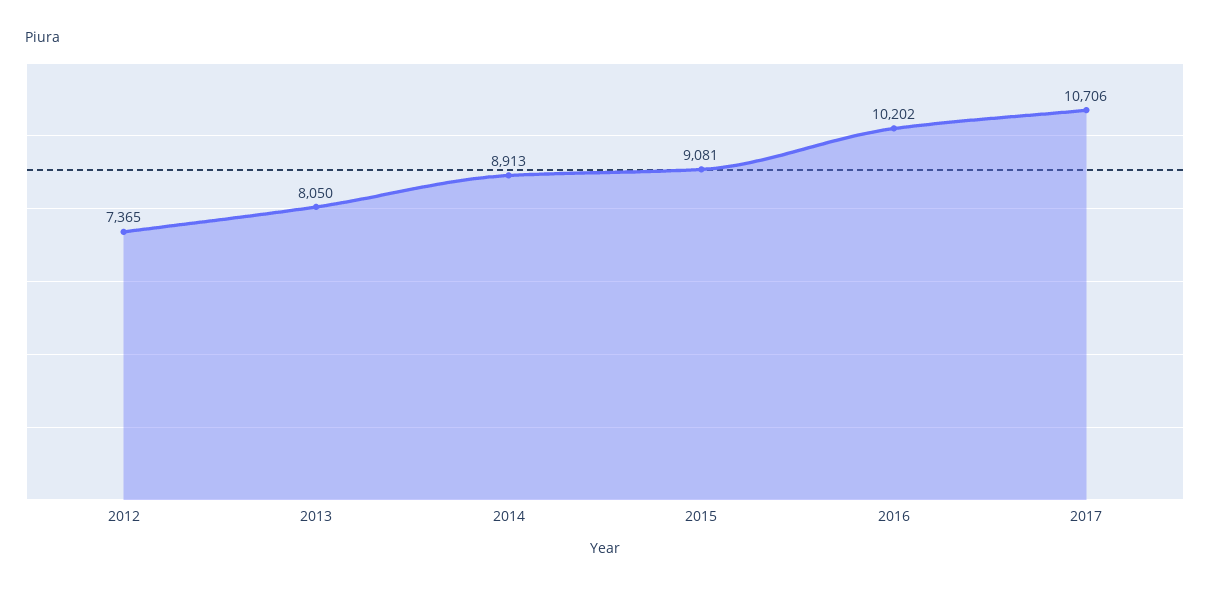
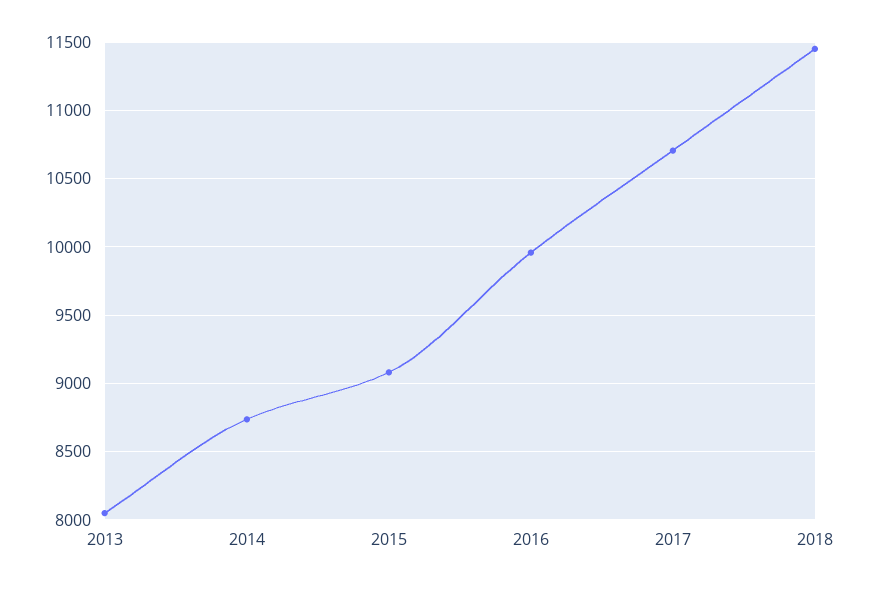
2012: 7365 -> none
2014: 8913 -> 8750
2016: 10202 -> 9950
2018: none -> 11450

